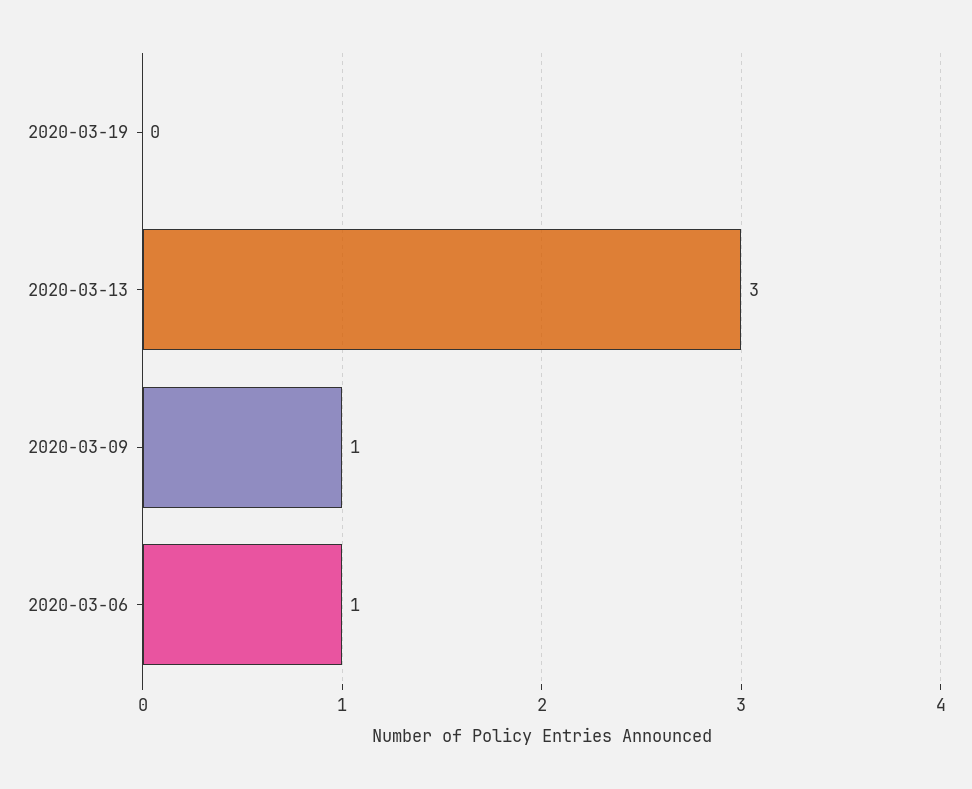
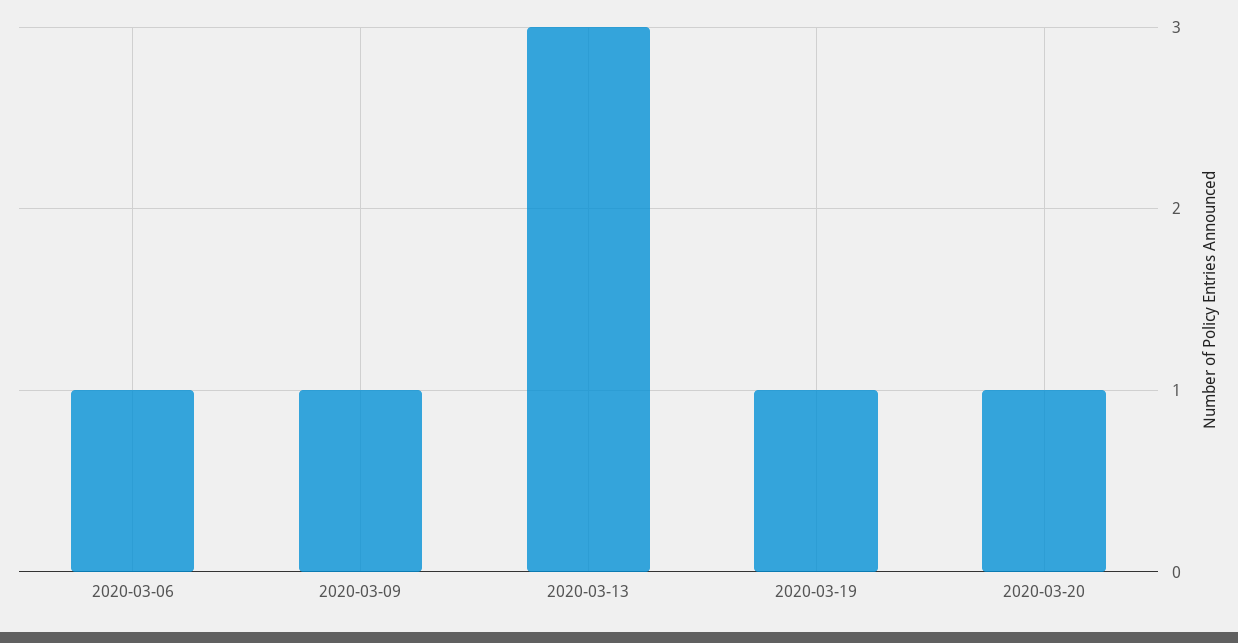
2020-03-19: 0 -> 1
2020-03-20: none -> 1

